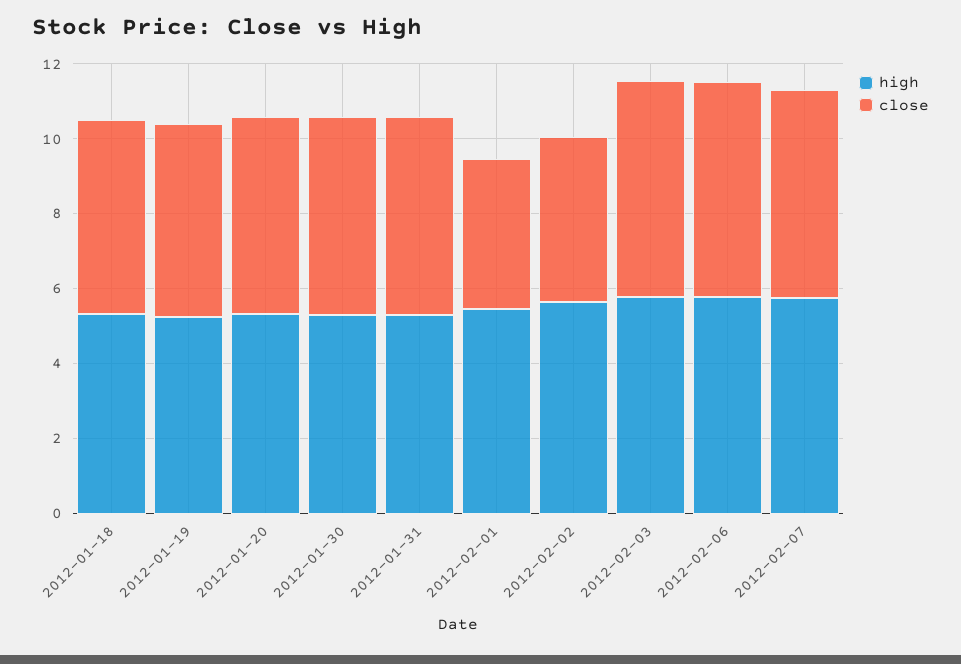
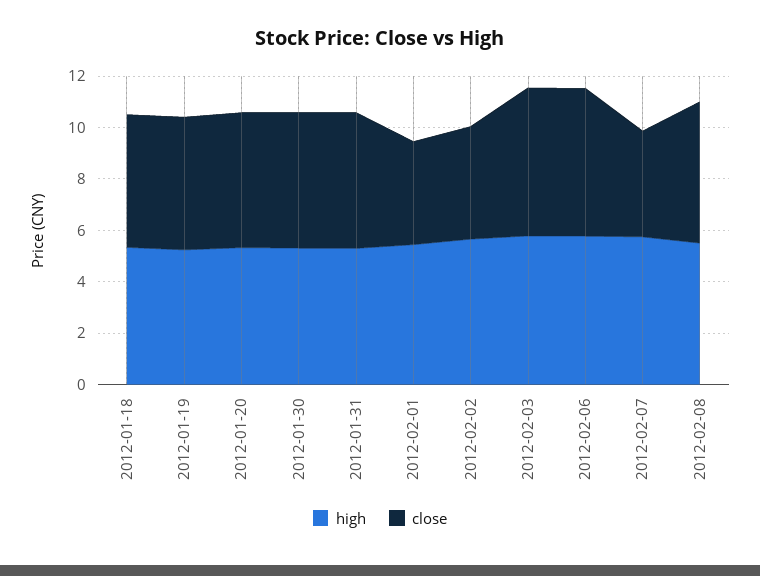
close, 2012-02-07: 5.5 -> 4
high, 2012-02-08: none -> 5.5
close, 2012-02-08: none -> 5.5

